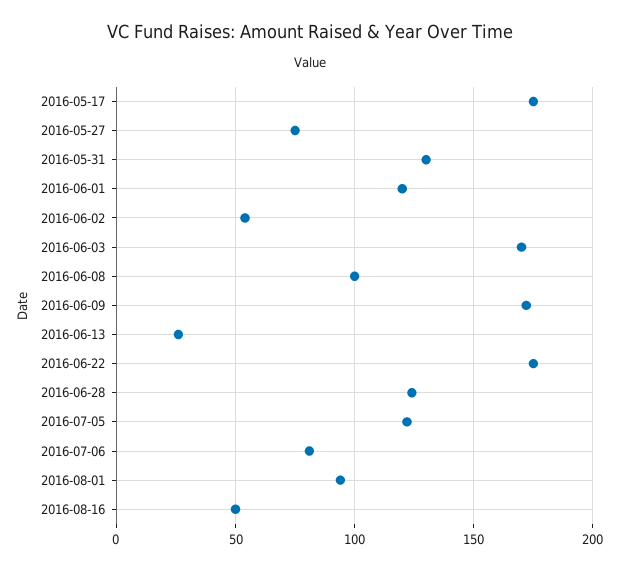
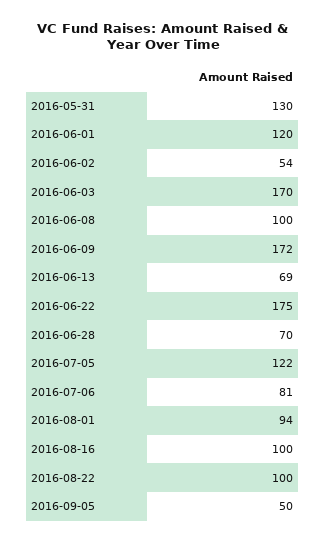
2016-05-17: 175 -> none
2016-05-27: 75 -> none
2016-06-13: 25 -> 69
2016-06-28: 125 -> 70
2016-08-16: 50 -> 100
2016-08-22: none -> 100
2016-09-05: none -> 50

